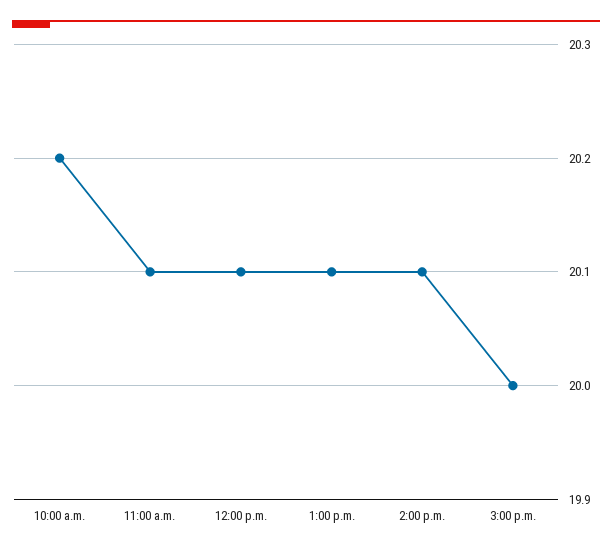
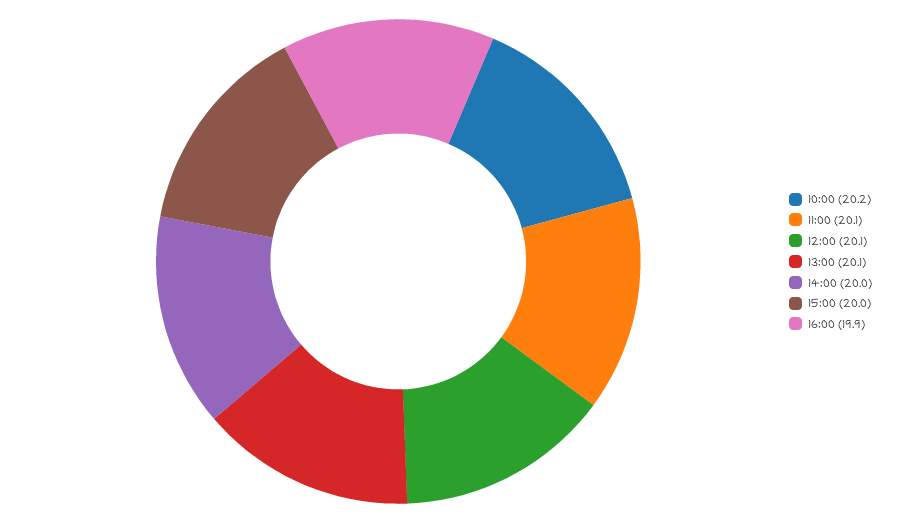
2:00 p.m.: 20.1 -> 20
16:00: none -> 19.9

